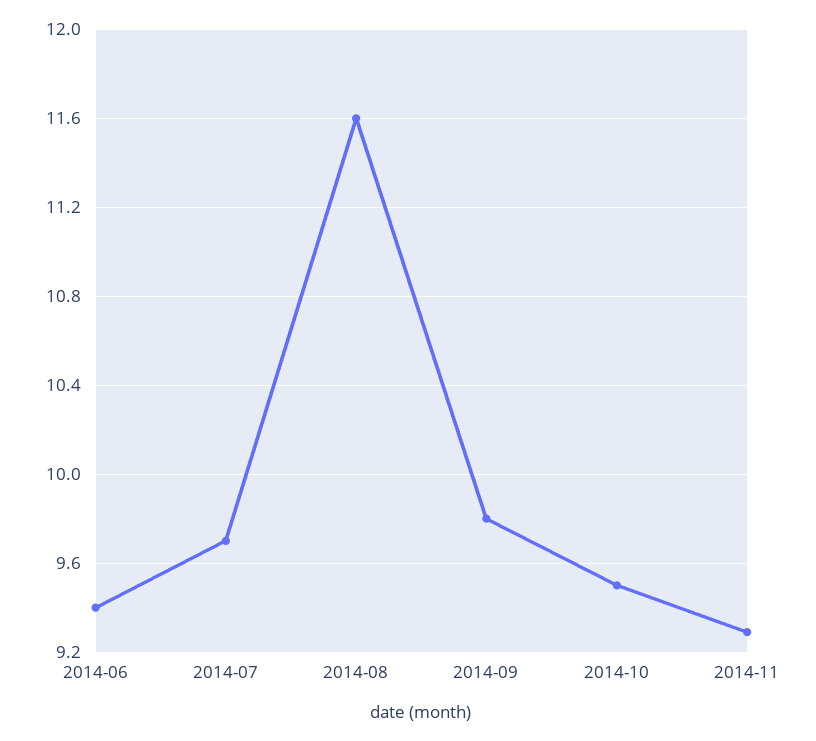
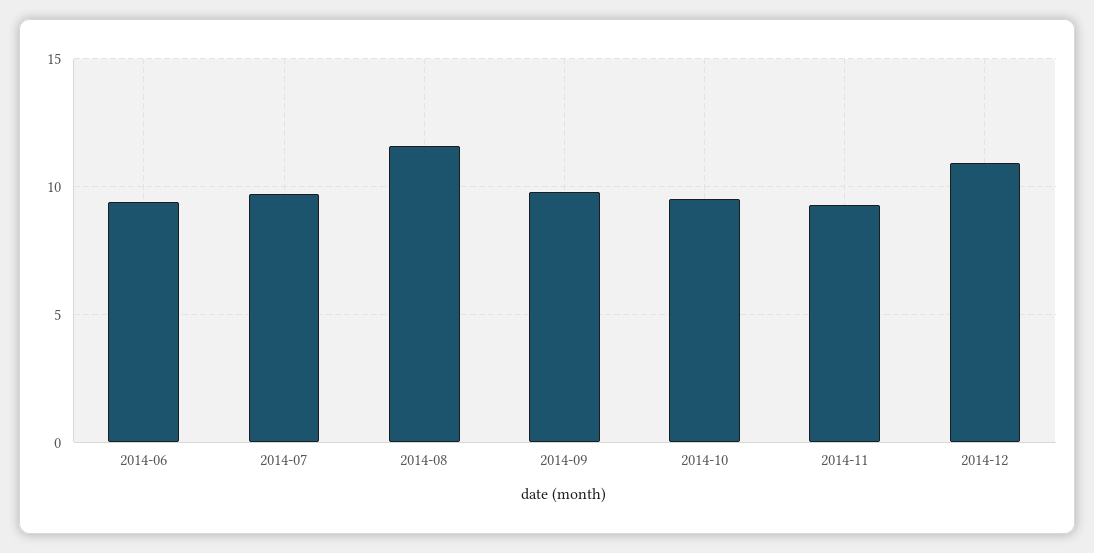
2014-12: none -> 11

